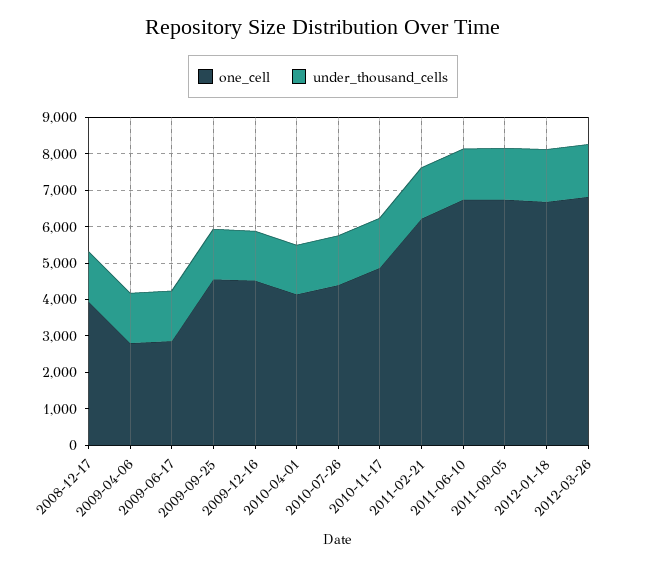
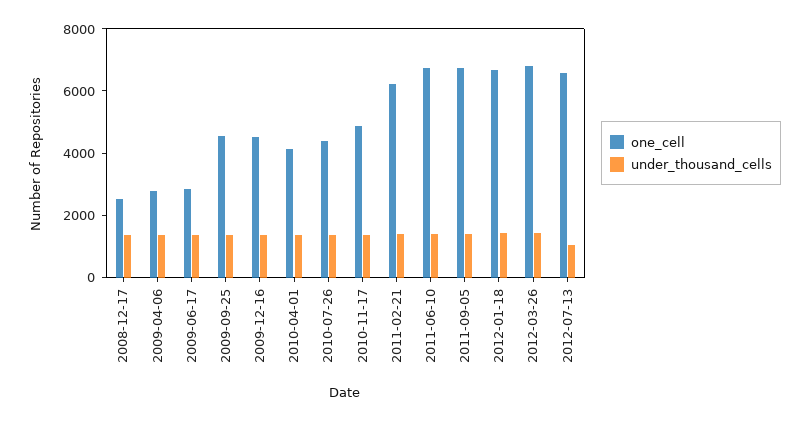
one_cell, 2008-12-17: 4000 -> 2500
one_cell, 2012-07-13: none -> 6500
under_thousand_cells, 2012-07-13: none -> 1000

